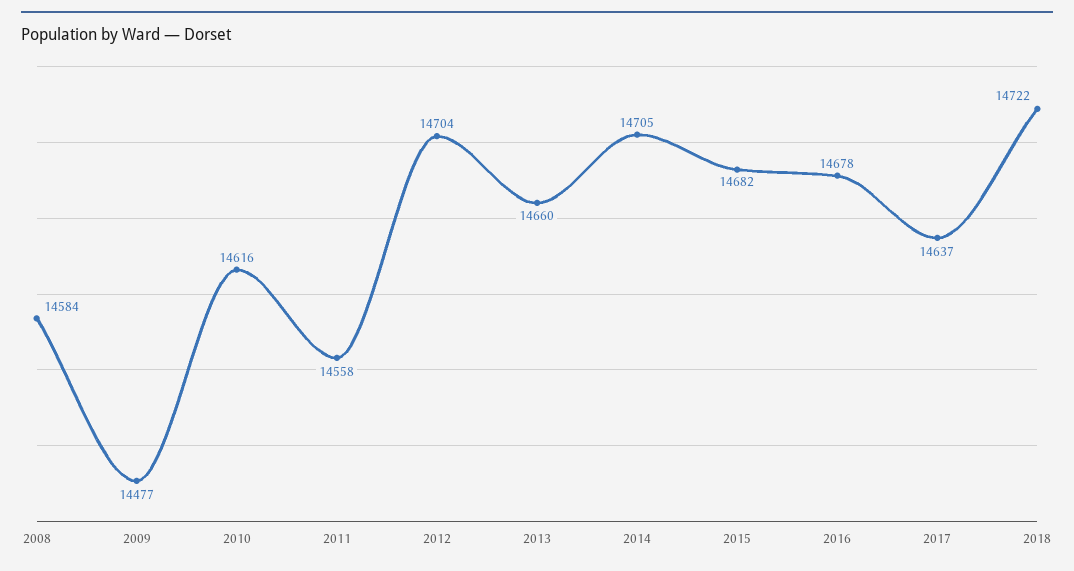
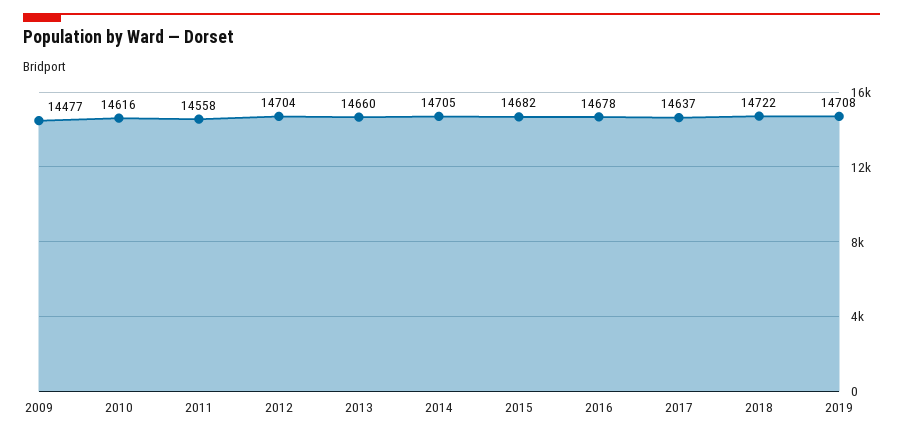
2008: 14584 -> none
2019: none -> 14708

